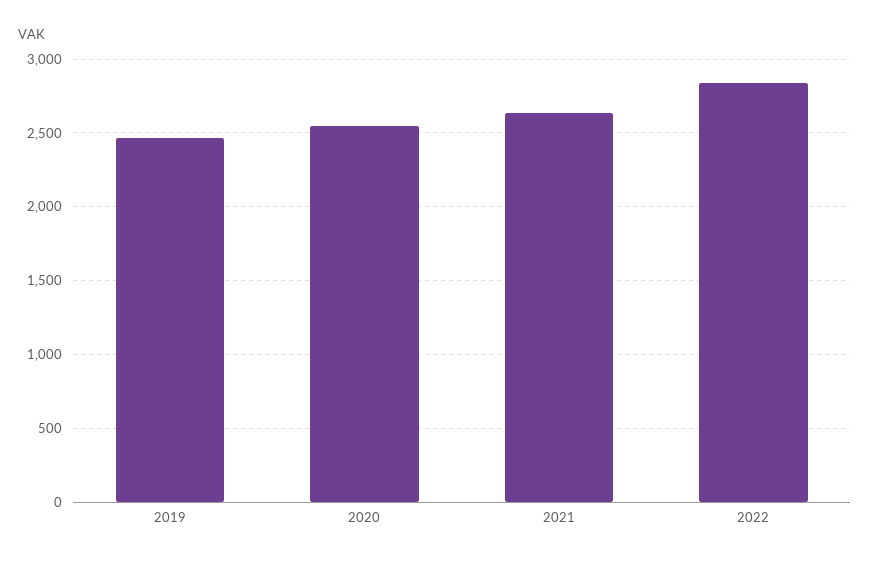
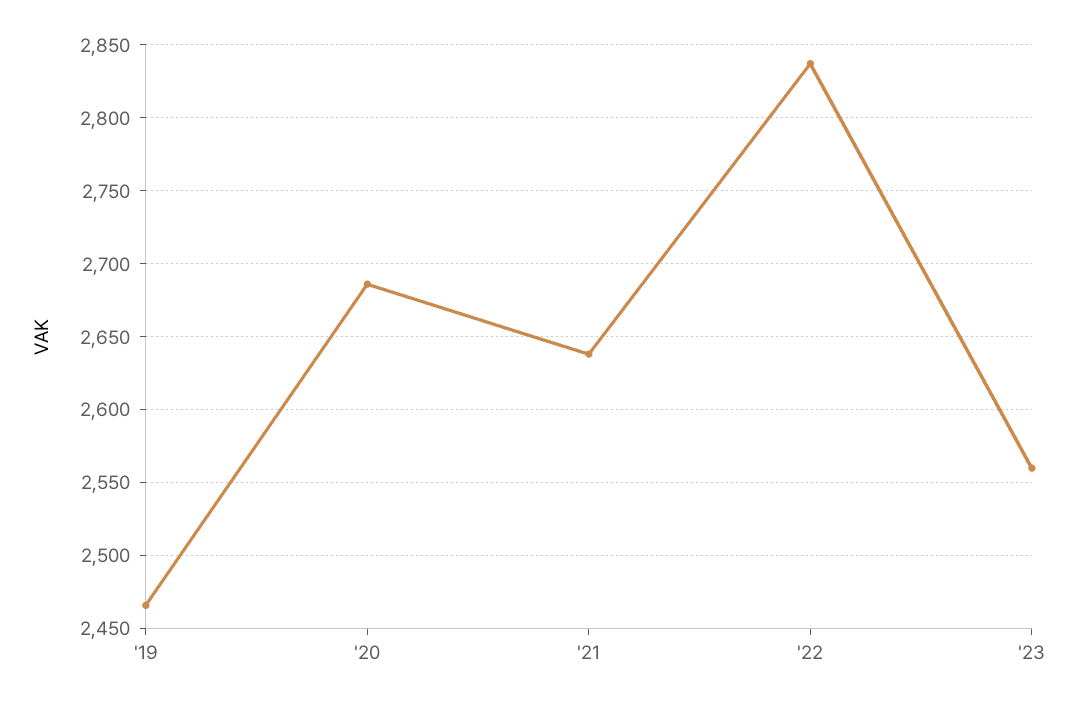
2020: 2550 -> 2685
'23: none -> 2560

